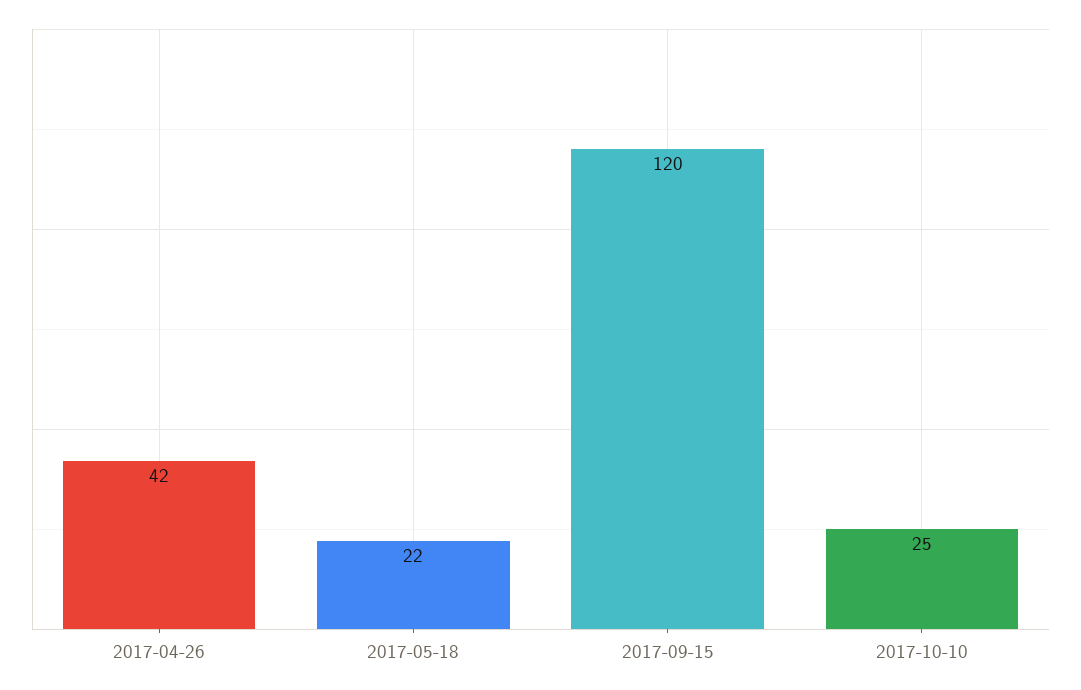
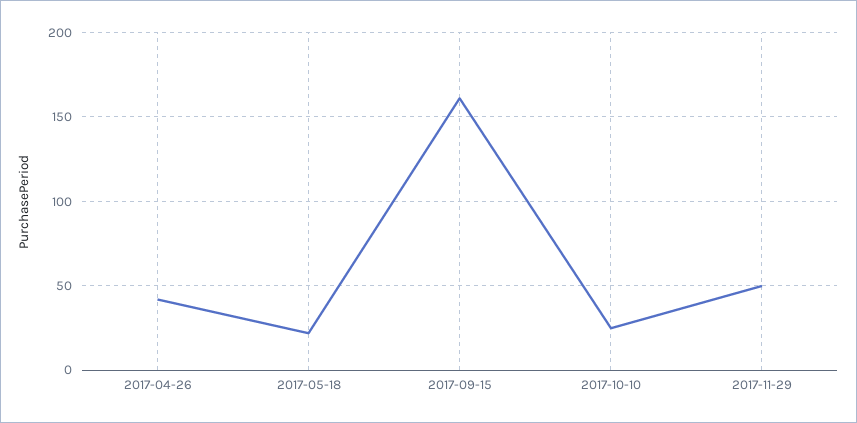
2017-09-15: 120 -> 160
2017-11-29: none -> 50

